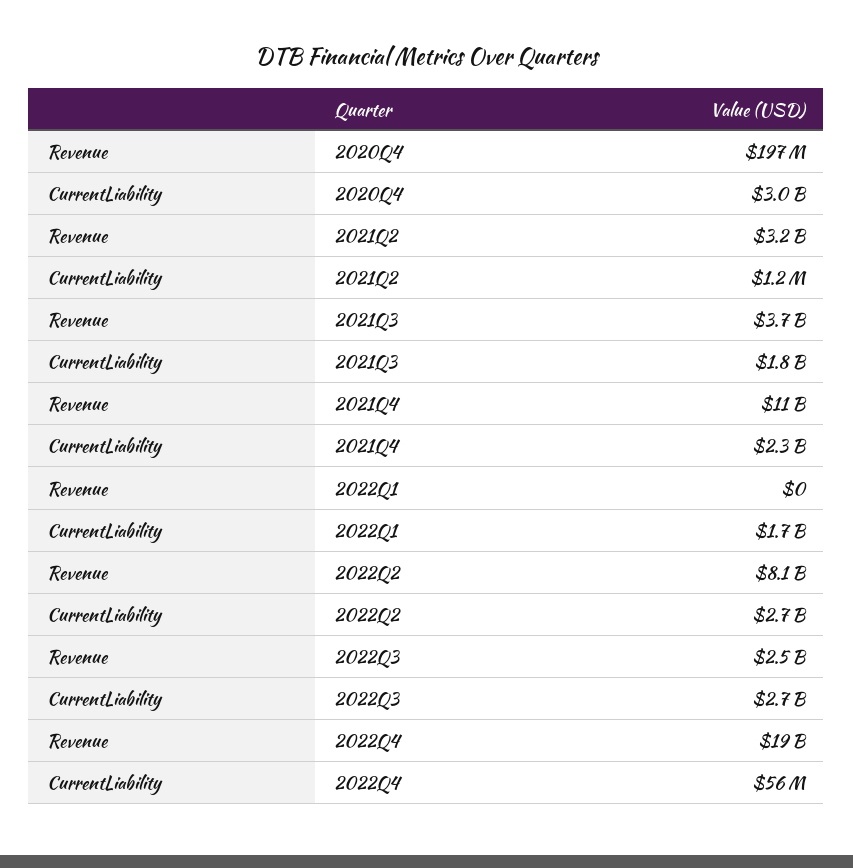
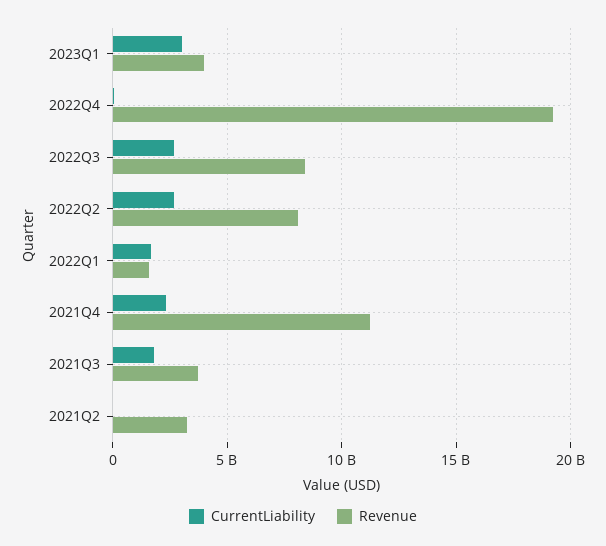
Revenue, 2020Q4: 197000000 -> none
CurrentLiability, 2020Q4: 3000000000 -> none
Revenue, 2022Q1: 0 -> 1500000000
Revenue, 2022Q3: 2500000000 -> 8500000000
CurrentLiability, 2023Q1: none -> 3000000000
Revenue, 2023Q1: none -> 4000000000

